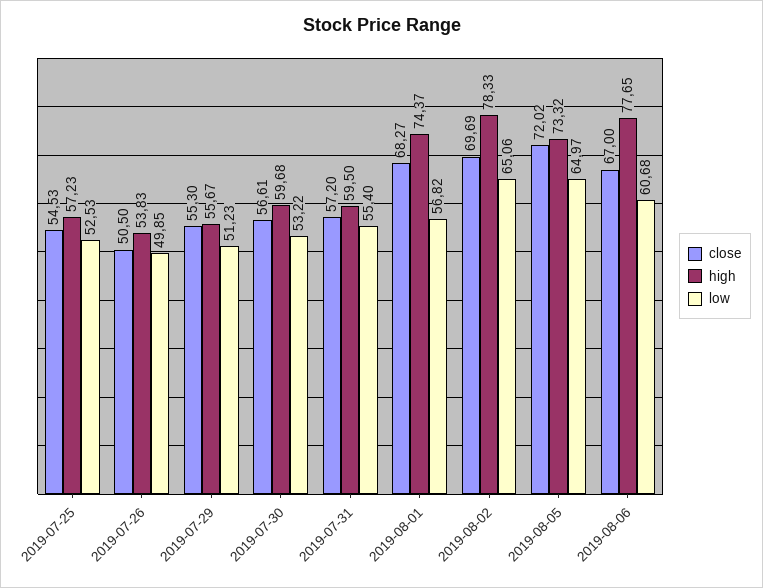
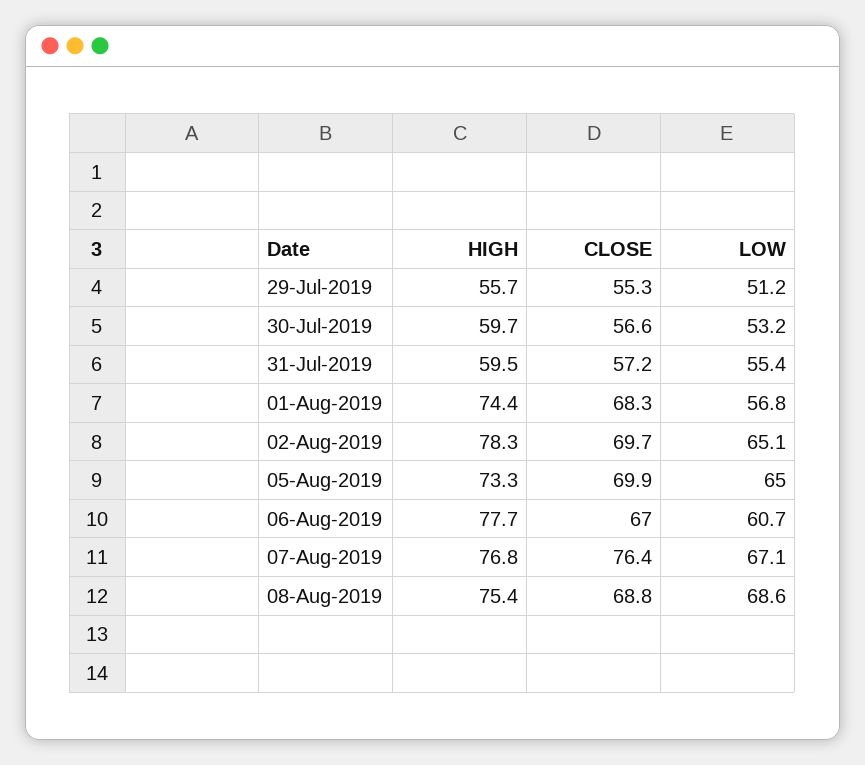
close, 2019-07-25: 54.53 -> none
high, 2019-07-25: 57.23 -> none
low, 2019-07-25: 52.53 -> none
close, 2019-07-26: 50.5 -> none
high, 2019-07-26: 53.83 -> none
low, 2019-07-26: 49.85 -> none
close, 2019-08-05: 72.02 -> 69.9
high, 07-Aug-2019: none -> 76.8
close, 07-Aug-2019: none -> 76.4
low, 07-Aug-2019: none -> 67.1
high, 08-Aug-2019: none -> 75.4
close, 08-Aug-2019: none -> 68.8
low, 08-Aug-2019: none -> 68.6

